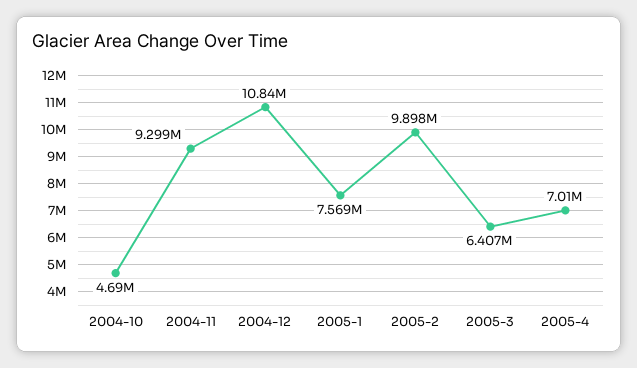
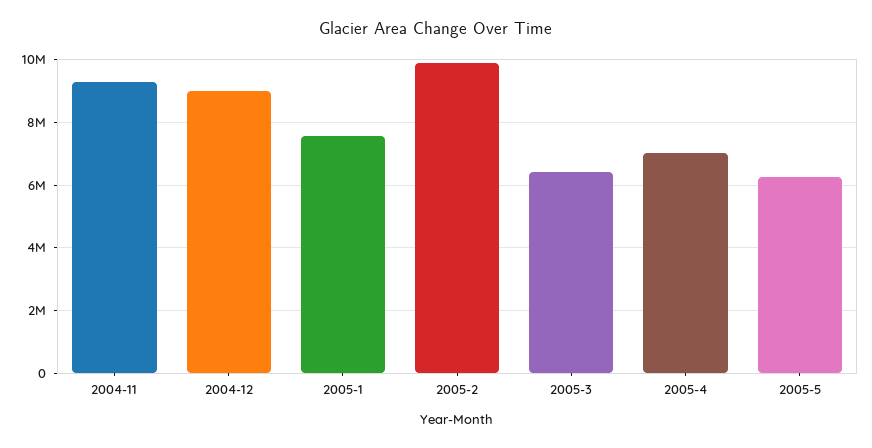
2004-10: 4690000 -> none
2004-12: 10840000 -> 9000000
2005-5: none -> 6200000

